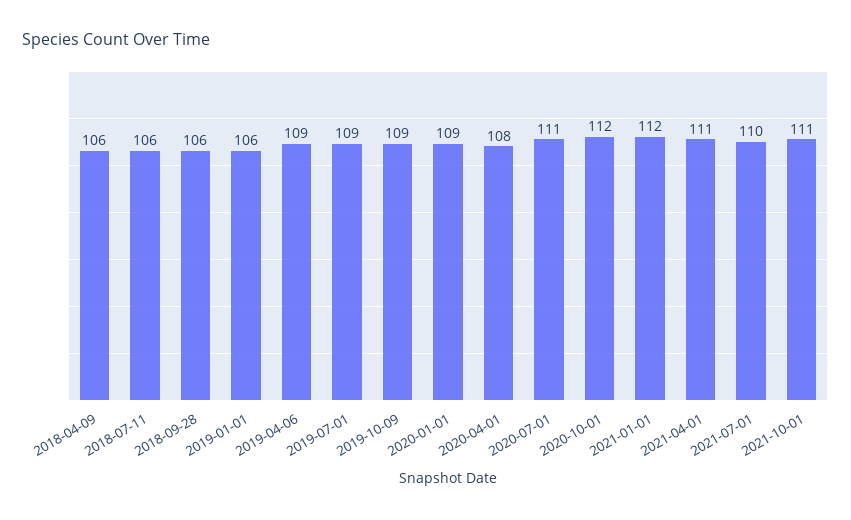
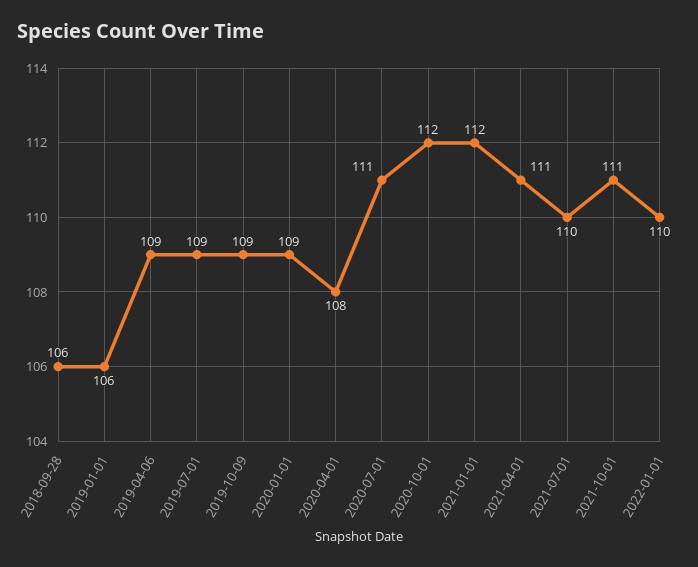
2018-04-09: 106 -> none
2018-07-11: 106 -> none
2022-01-01: none -> 110

